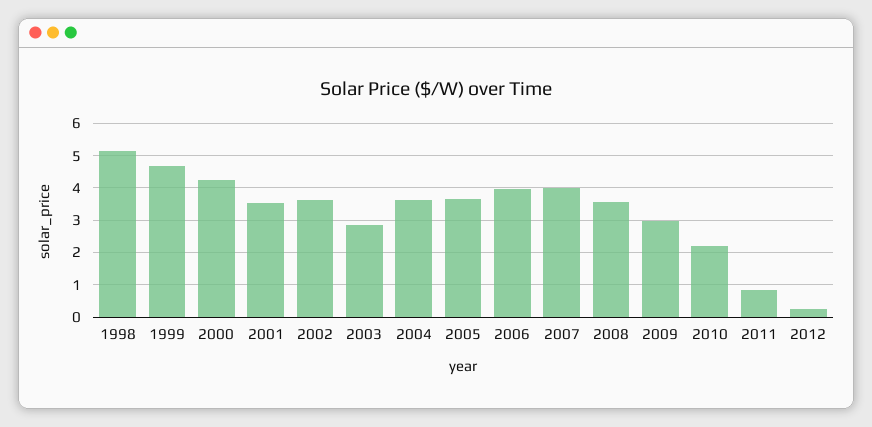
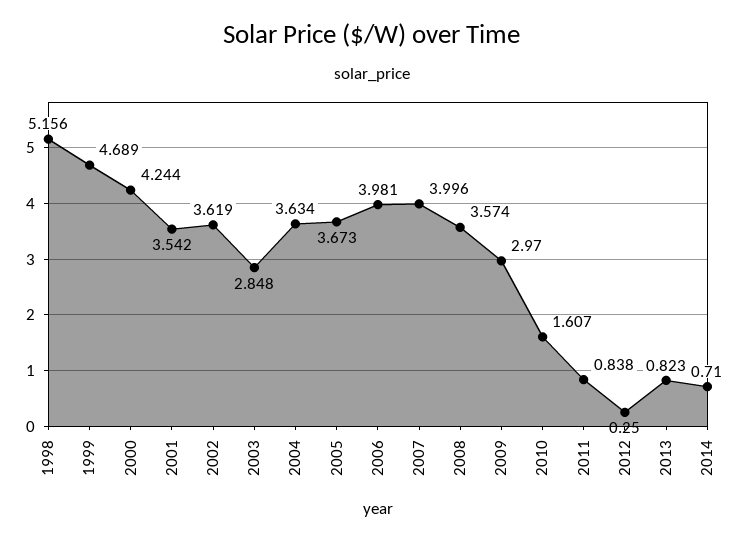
2010: 2.2 -> 1.607
2013: none -> 0.823
2014: none -> 0.71

